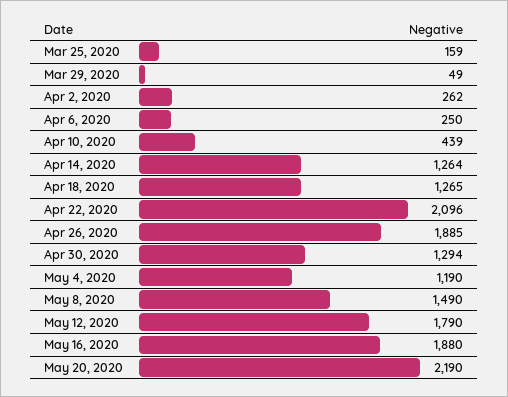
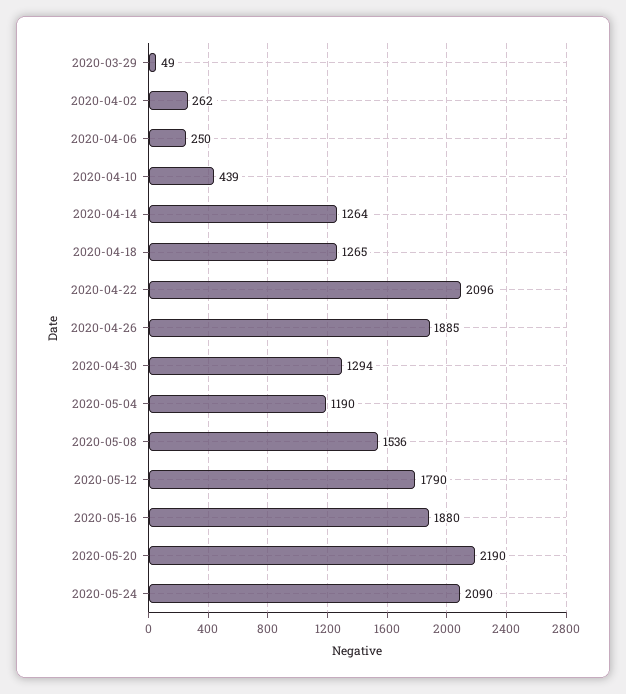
Mar 25, 2020: 159 -> none
May 8, 2020: 1490 -> 1536
2020-05-24: none -> 2090

